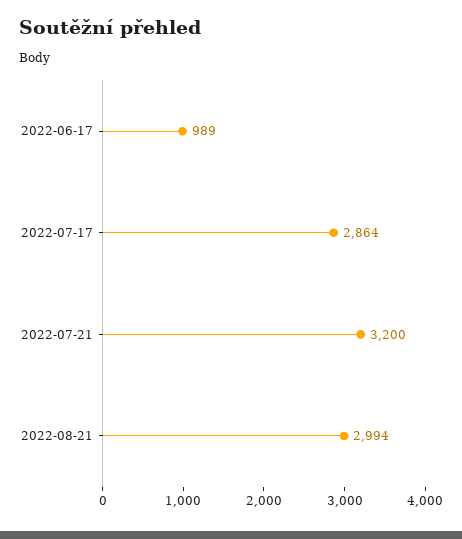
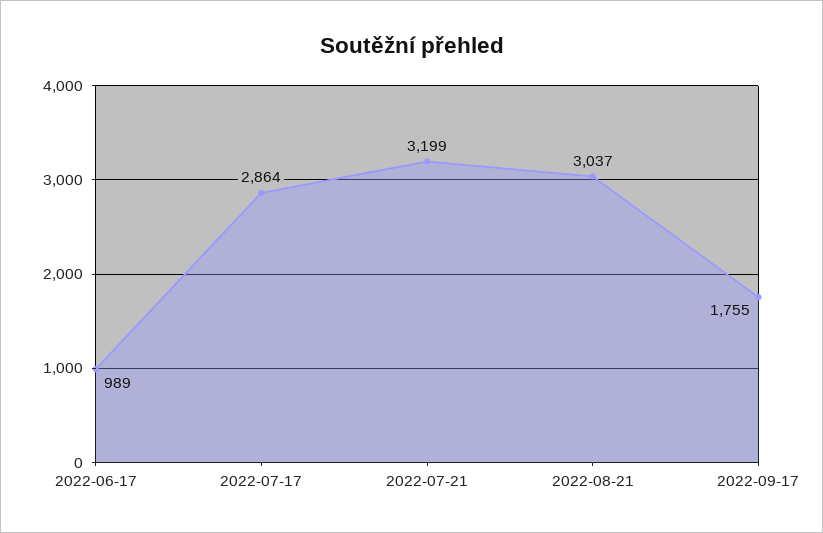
2022-07-21: 3200 -> 3199
2022-08-21: 2994 -> 3037
2022-09-17: none -> 1755

